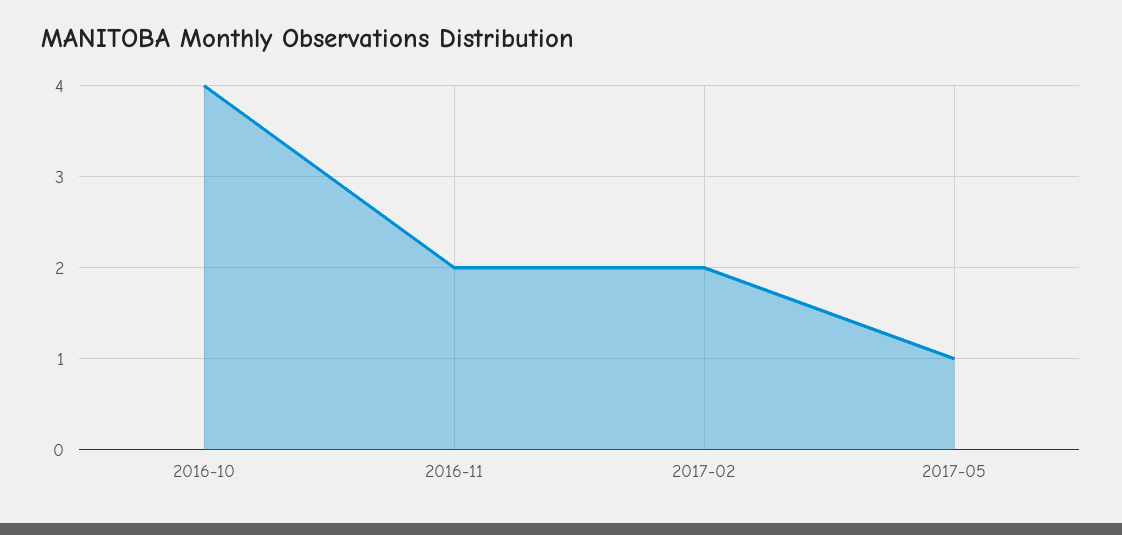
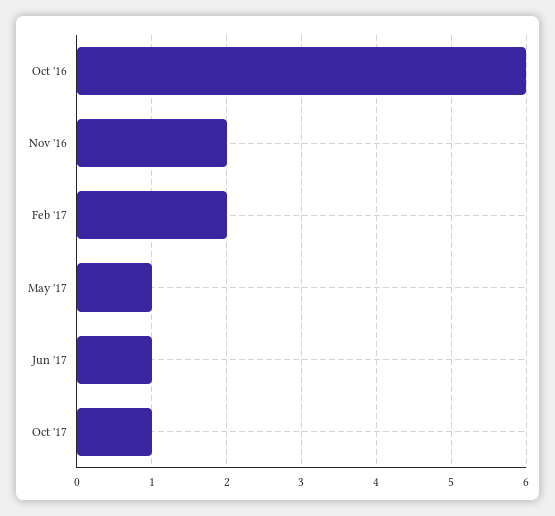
2016-10: 4 -> 6
Jun '17: none -> 1
Oct '17: none -> 1

